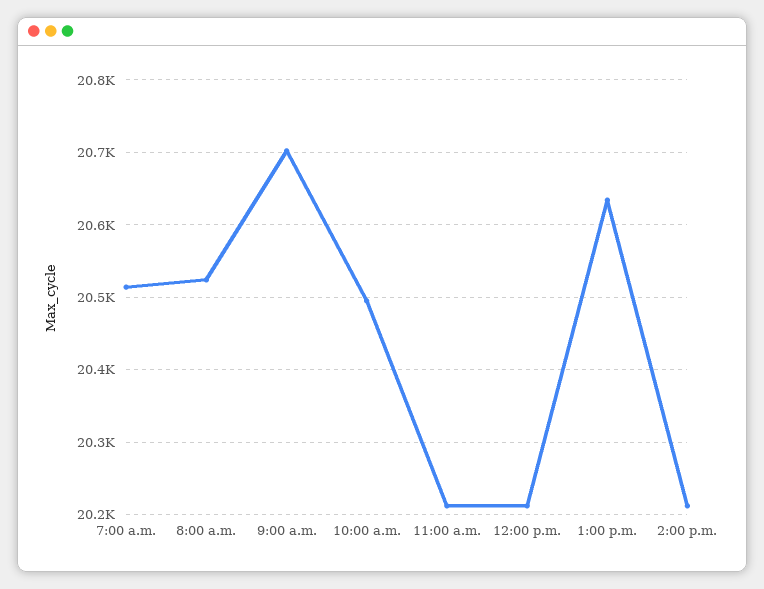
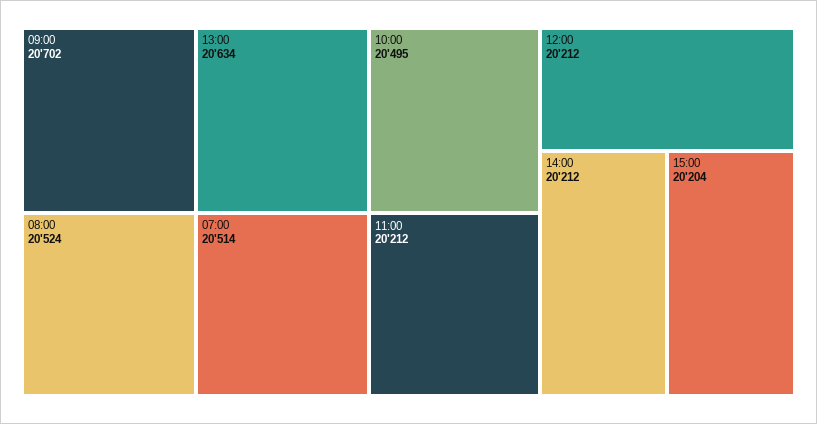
15:00: none -> 20204

